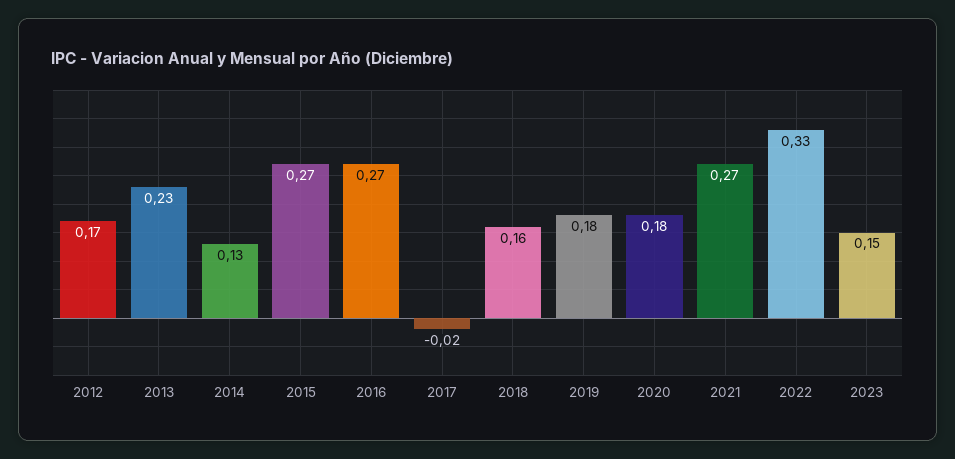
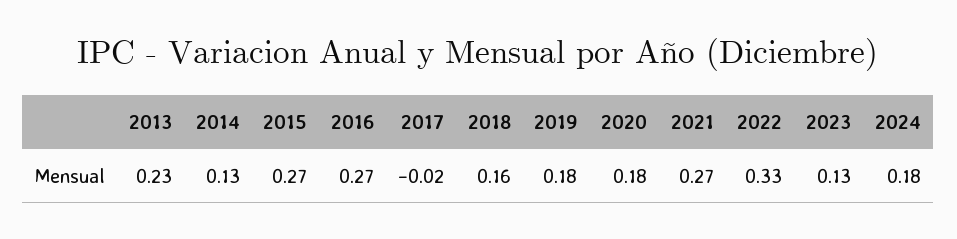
2012: 0.17 -> none
2023: 0.15 -> 0.13
2024: none -> 0.18

